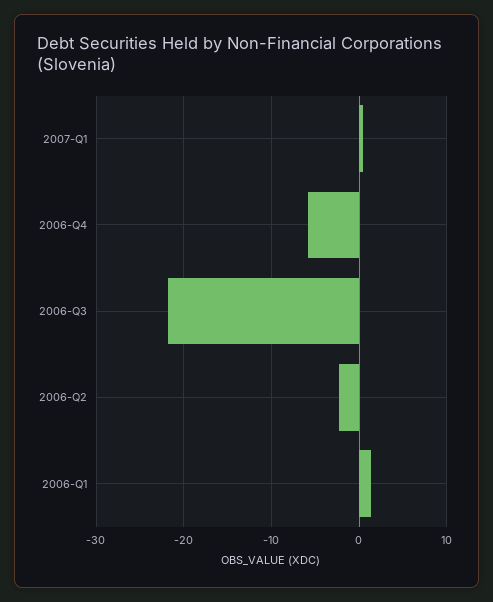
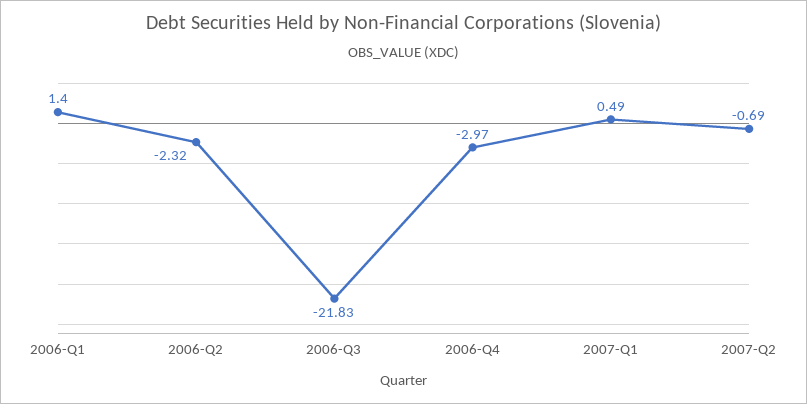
2006-Q4: -6 -> -2.97
2007-Q2: none -> -0.69

